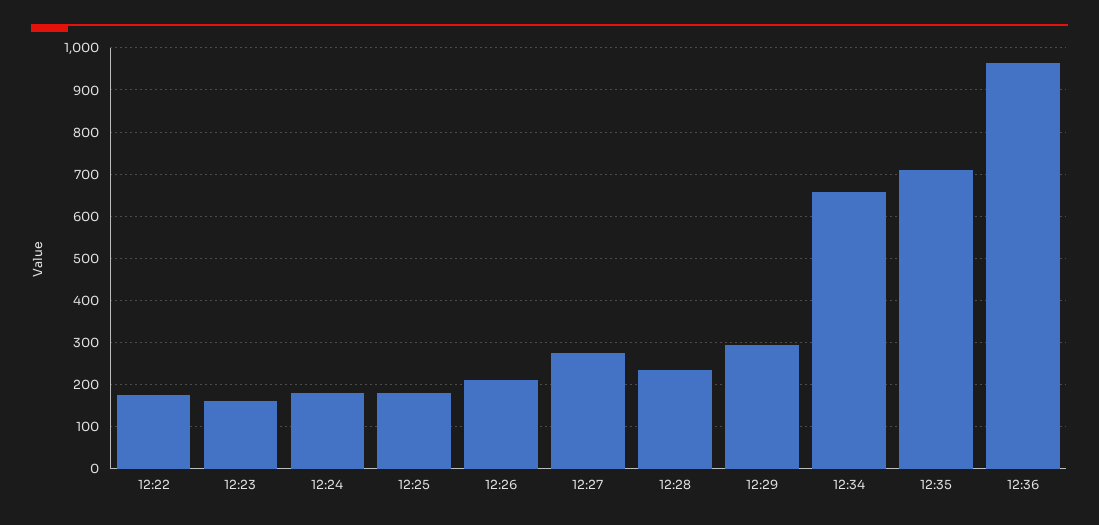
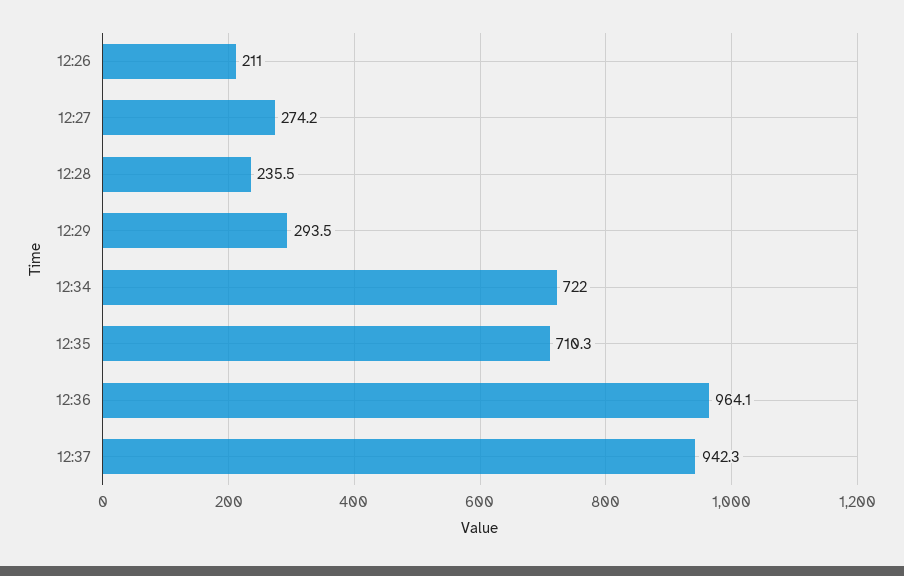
12:22: 180 -> none
12:23: 160 -> none
12:24: 180 -> none
12:25: 180 -> none
12:34: 660 -> 722
12:37: none -> 942.3

